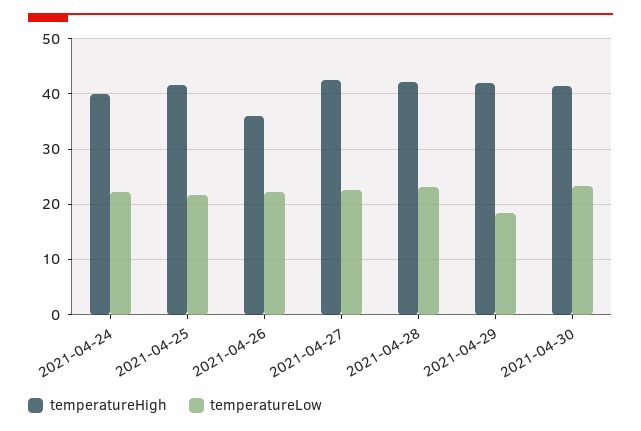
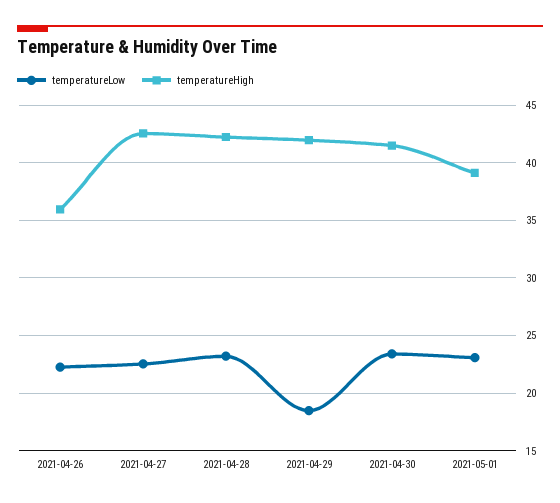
temperatureHigh, 2021-04-24: 40 -> none
temperatureLow, 2021-04-24: 22 -> none
temperatureHigh, 2021-04-25: 42 -> none
temperatureLow, 2021-04-25: 22 -> none
temperatureLow, 2021-05-01: none -> 23
temperatureHigh, 2021-05-01: none -> 39

